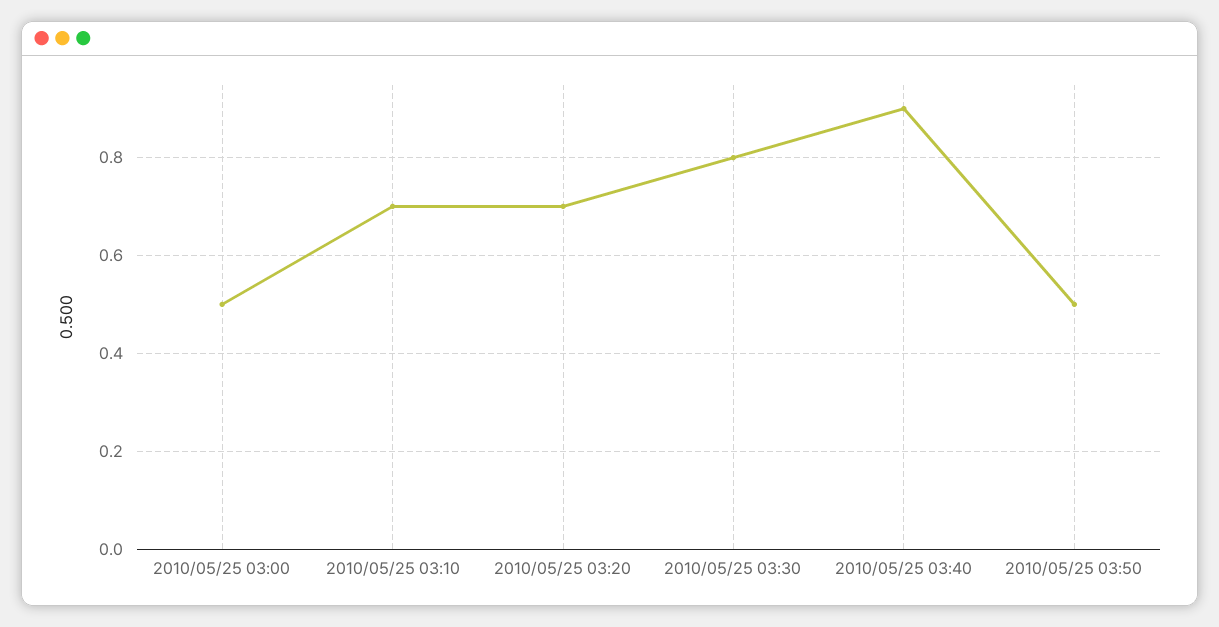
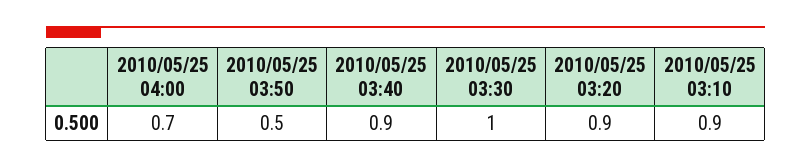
2010/05/25 03:00: 0.5 -> none
2010/05/25 03:10: 0.7 -> 0.9
2010/05/25 03:20: 0.7 -> 0.9
2010/05/25 03:30: 0.8 -> 1
2010/05/25 04:00: none -> 0.7

